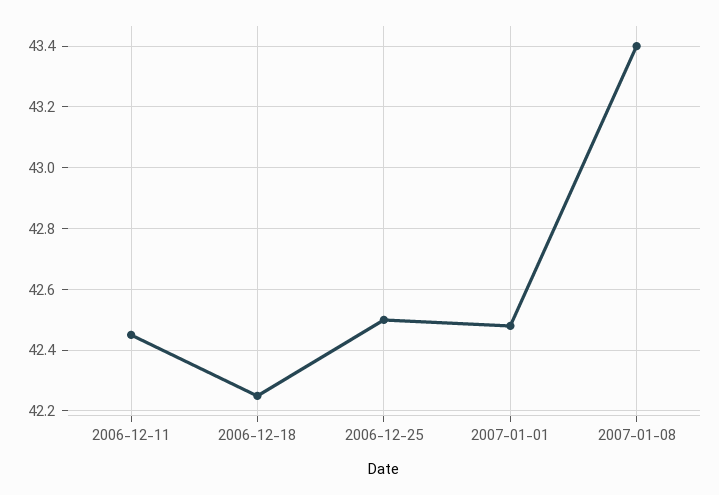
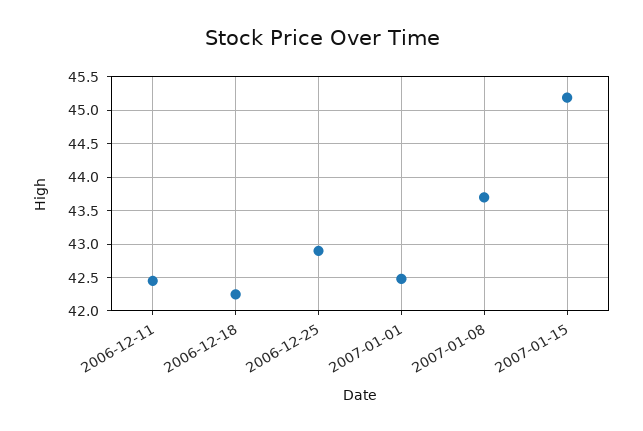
2006-12-25: 42.5 -> 42.9
2007-01-08: 43.4 -> 43.7
2007-01-15: none -> 45.2

